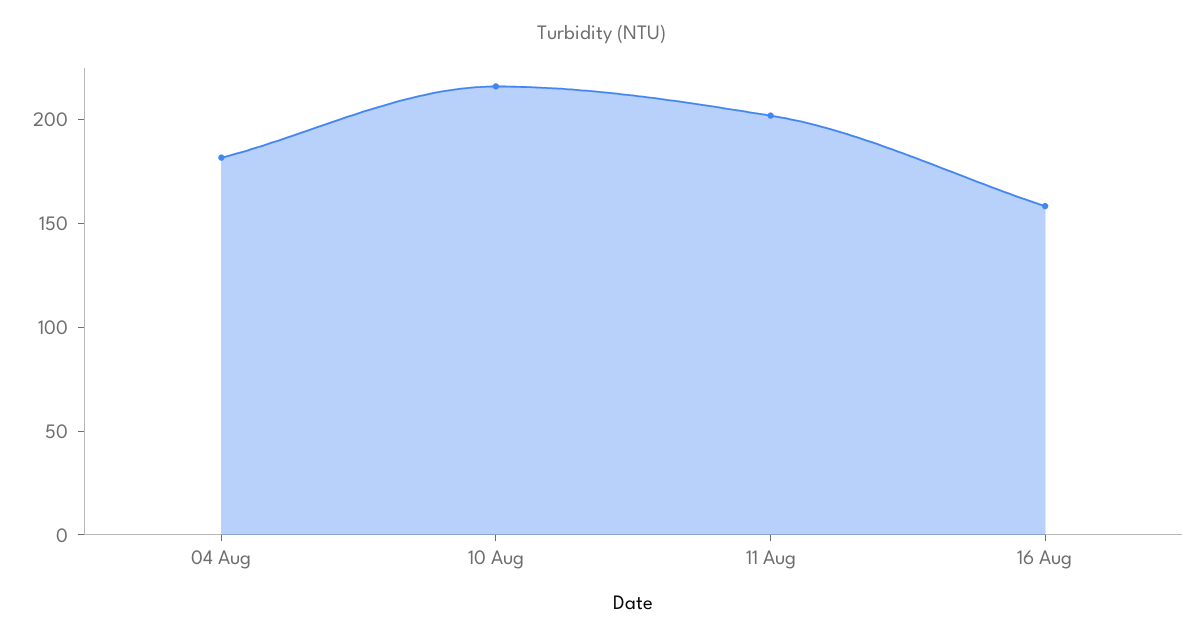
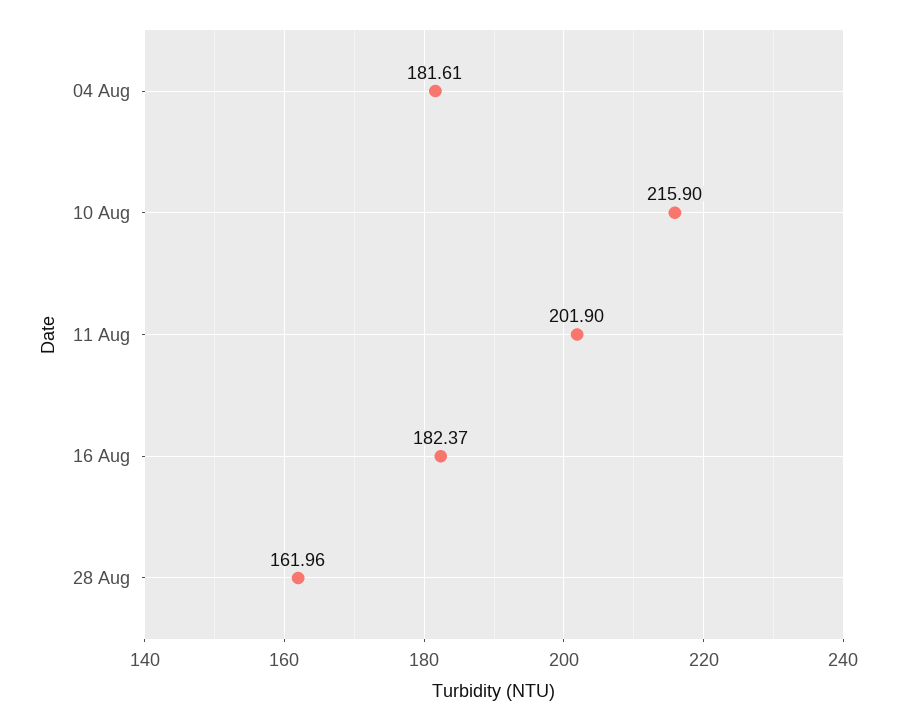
16 Aug: 160 -> 182.37
28 Aug: none -> 161.96

